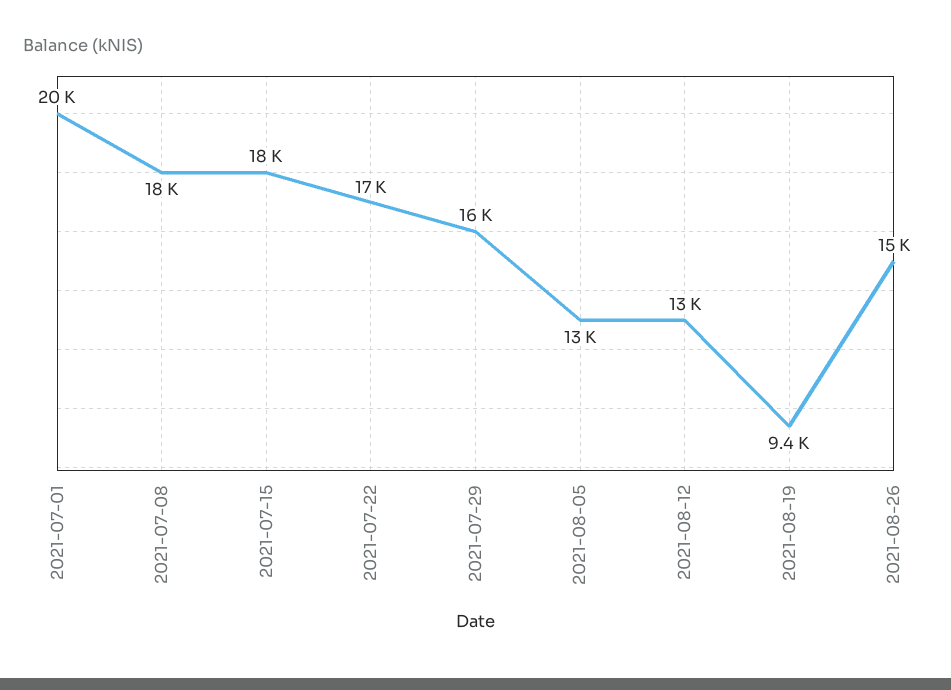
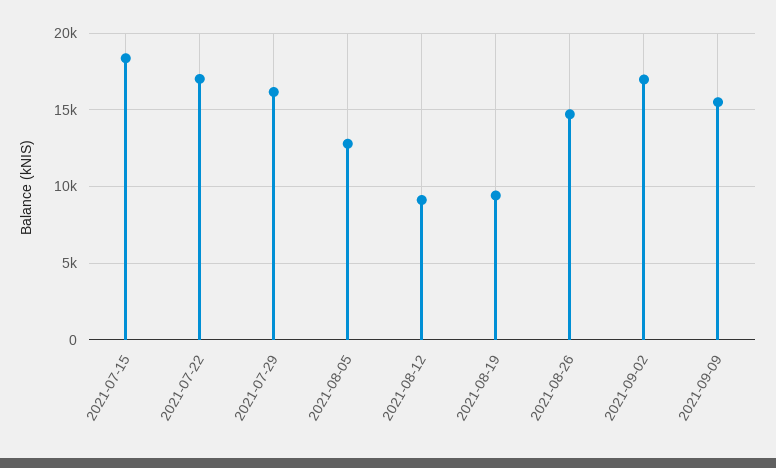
2021-07-01: 20000 -> none
2021-07-08: 18000 -> none
2021-08-12: 13000 -> 9000
2021-09-02: none -> 17000
2021-09-09: none -> 15500

